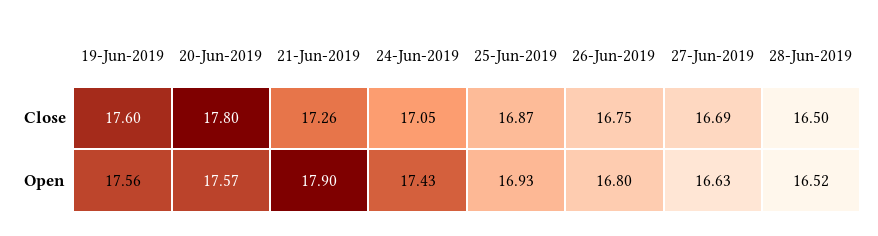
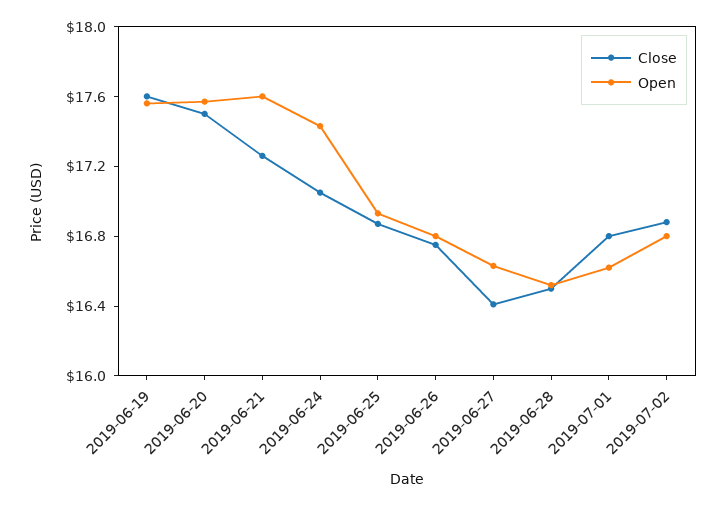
Close, 20-Jun-2019: 17.8 -> 17.5
Close, 27-Jun-2019: 16.69 -> 16.4
Open, 21-Jun-2019: 17.9 -> 17.6
Close, 2019-07-01: none -> 16.8
Open, 2019-07-01: none -> 16.6
Close, 2019-07-02: none -> 16.9
Open, 2019-07-02: none -> 16.8

